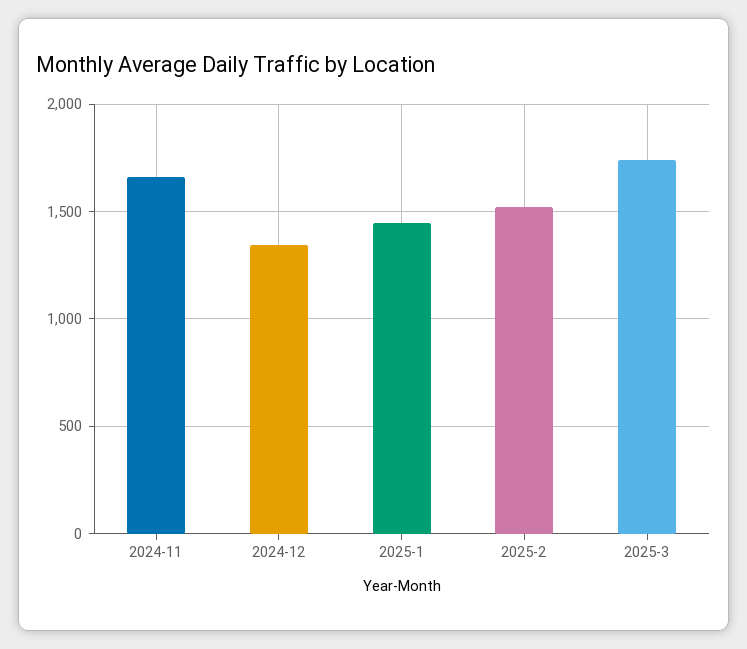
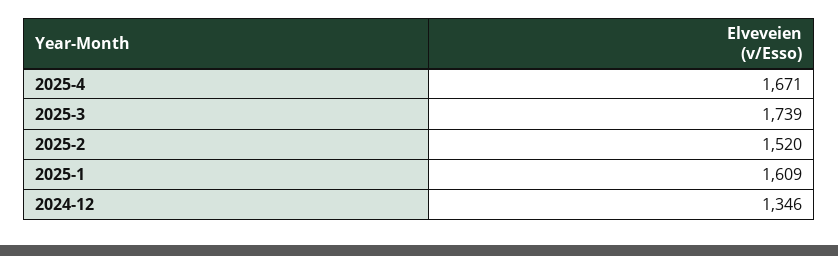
2024-11: 1650 -> none
2025-1: 1450 -> 1609
2025-4: none -> 1671

